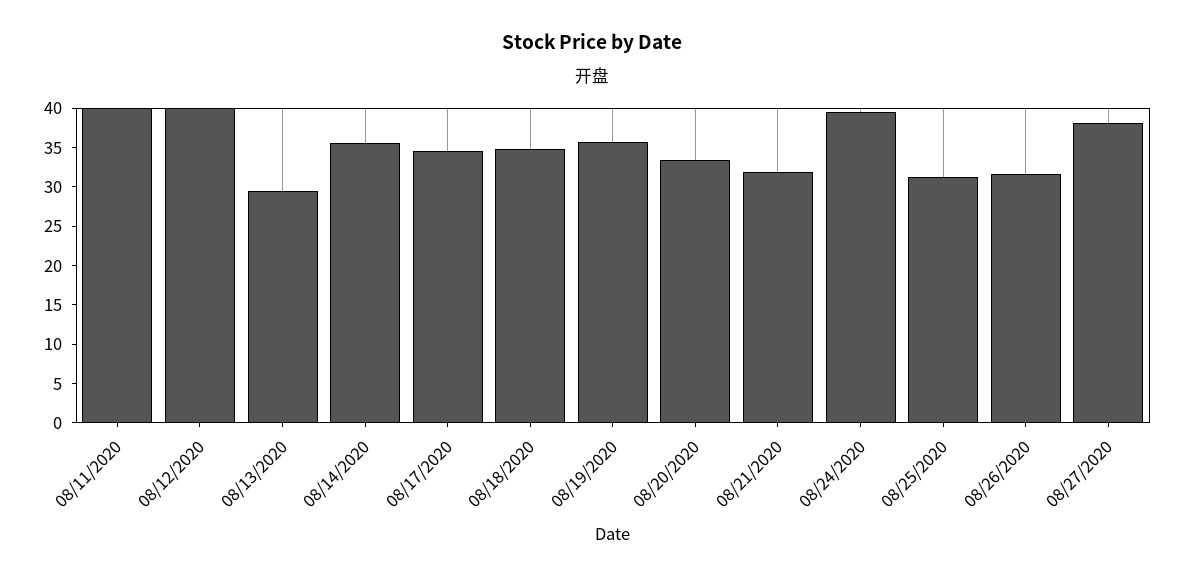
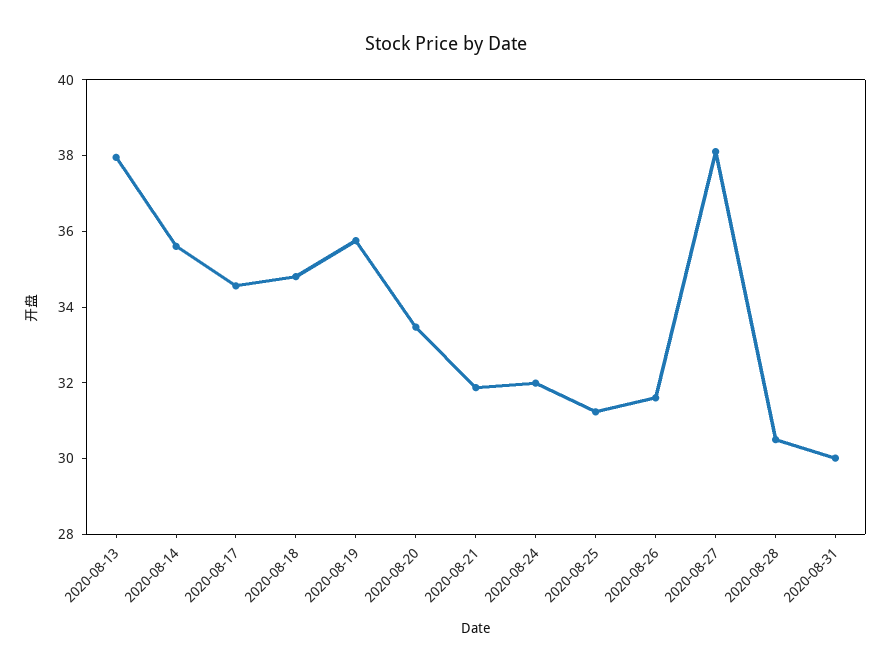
08/11/2020: 40 -> none
08/12/2020: 40 -> none
08/13/2020: 30 -> 38
08/24/2020: 40 -> 32
2020-08-28: none -> 30.5
2020-08-31: none -> 30

